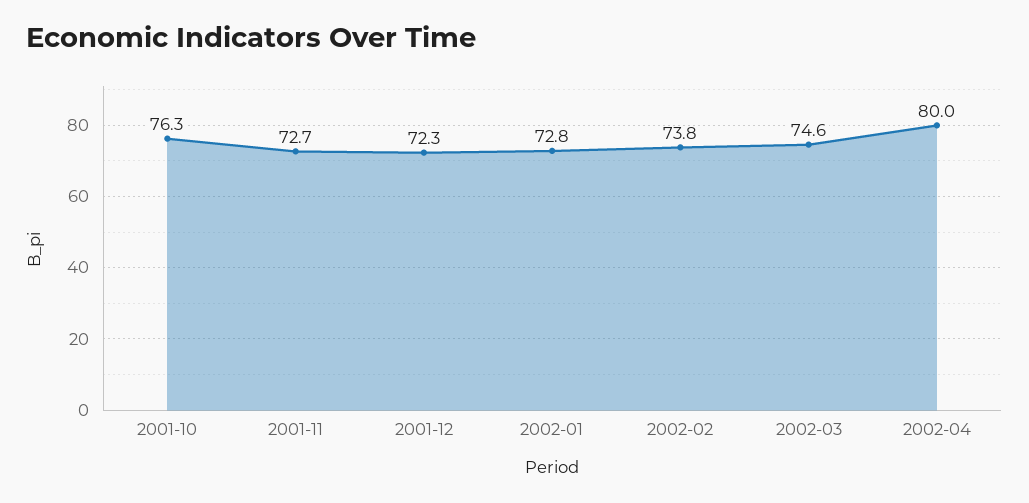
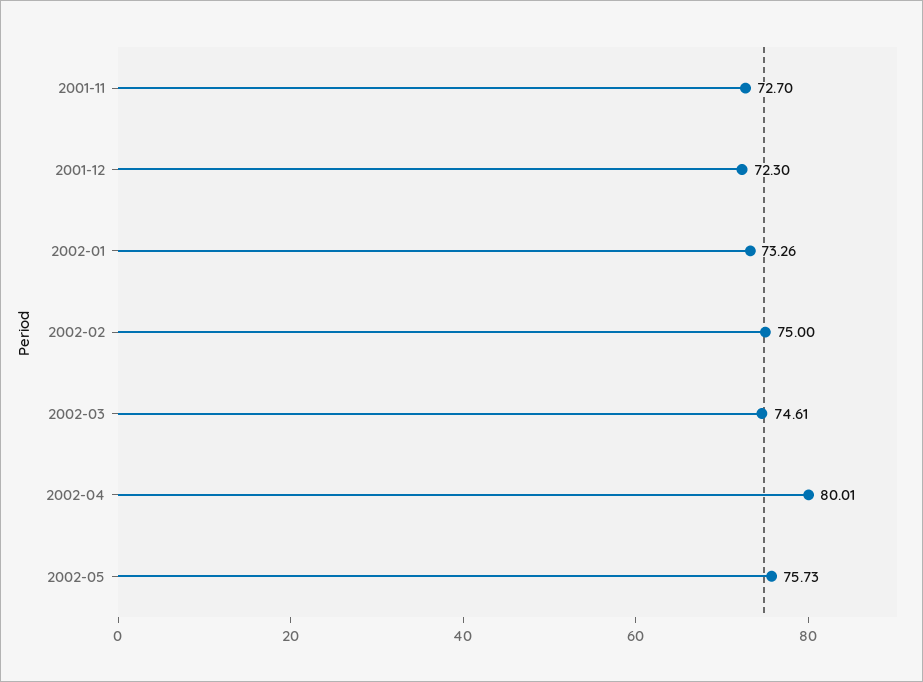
2001-10: 76.3 -> none
2002-01: 72.8 -> 73.26
2002-02: 73.8 -> 75
2002-05: none -> 75.73

